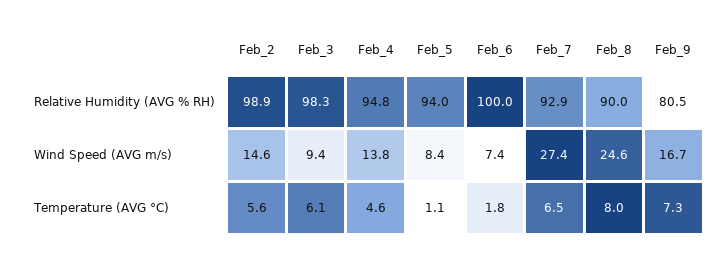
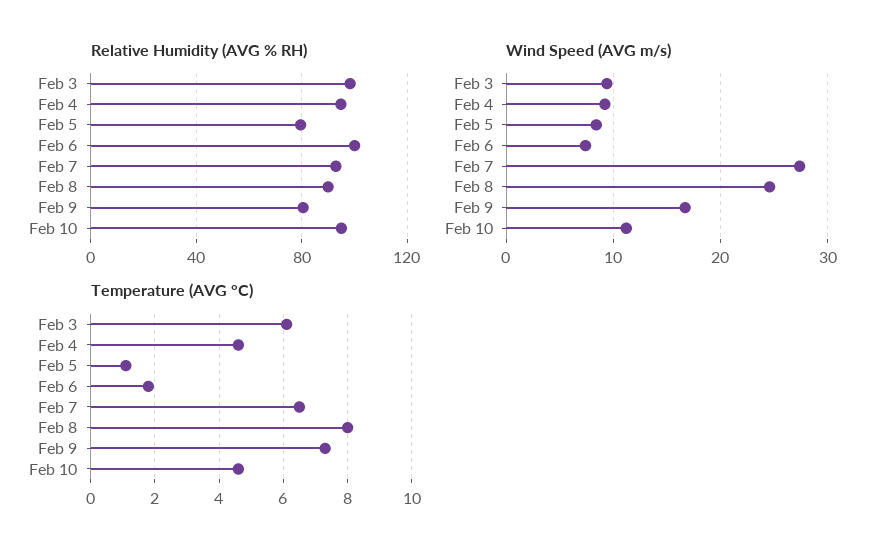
Relative Humidity (AVG % RH), Feb_2: 98.9 -> none
Relative Humidity (AVG % RH), Feb_5: 94 -> 80
Wind Speed (AVG m/s), Feb_2: 14.6 -> none
Wind Speed (AVG m/s), Feb_4: 13.8 -> 9
Temperature (AVG °C), Feb_2: 5.6 -> none
Relative Humidity (AVG % RH), Feb 10: none -> 95
Wind Speed (AVG m/s), Feb 10: none -> 11
Temperature (AVG °C), Feb 10: none -> 4.5

